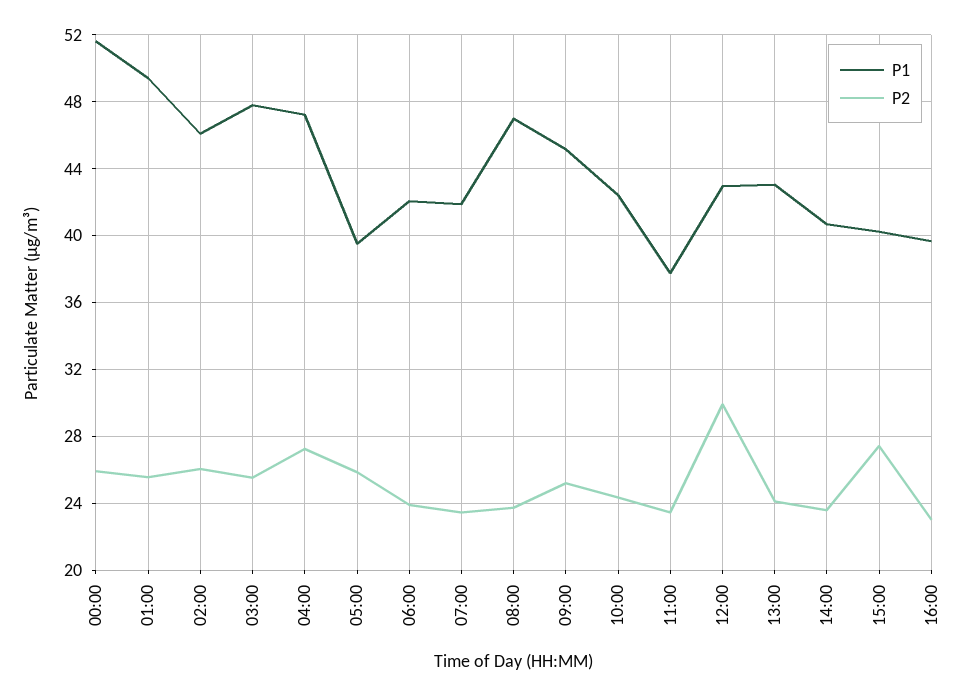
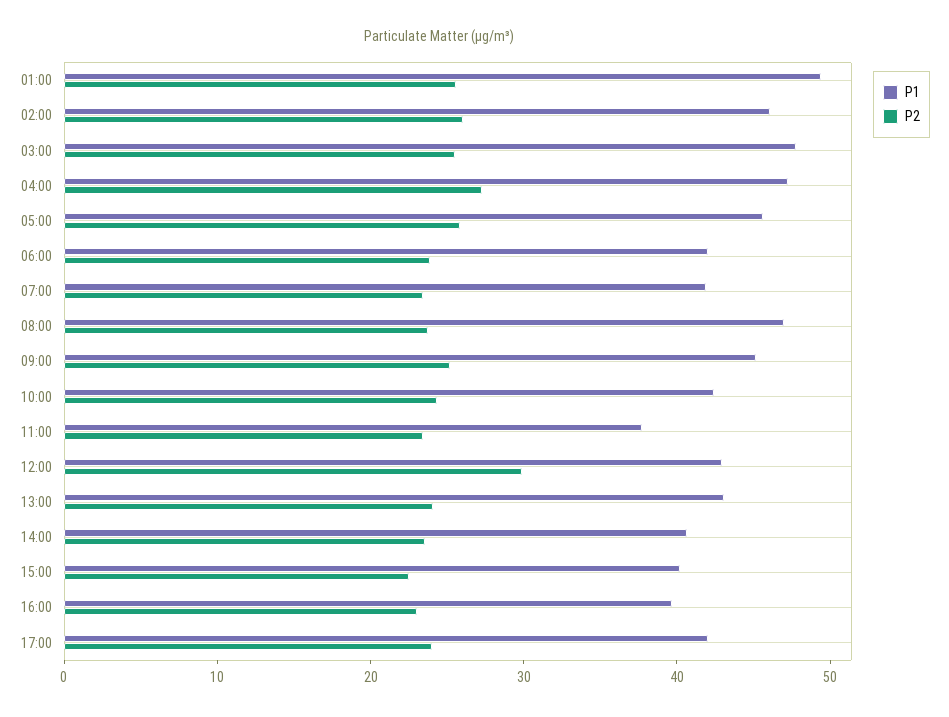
P1, 00:00: 51.5 -> none
P2, 00:00: 26 -> none
P1, 05:00: 39.5 -> 46
P2, 15:00: 27.5 -> 22
P1, 17:00: none -> 42
P2, 17:00: none -> 24

